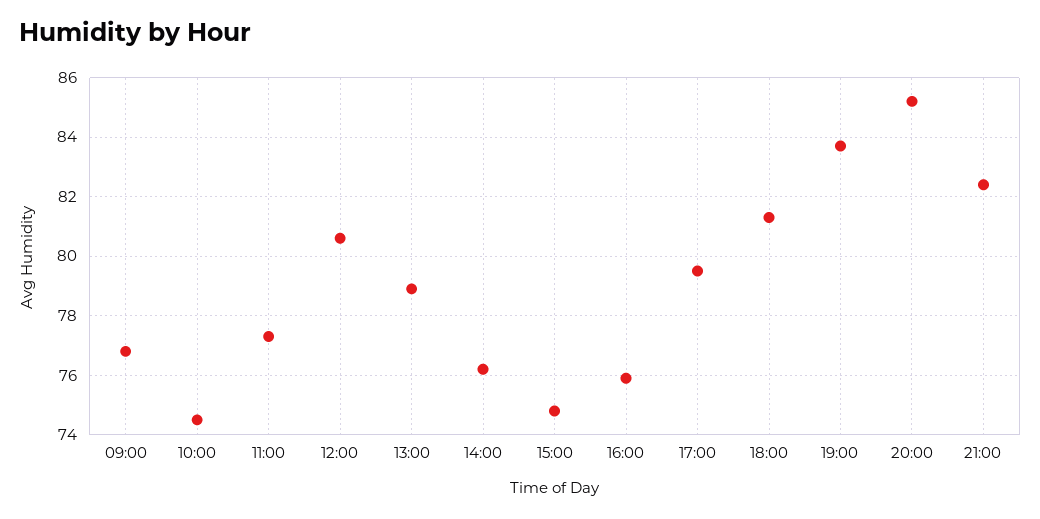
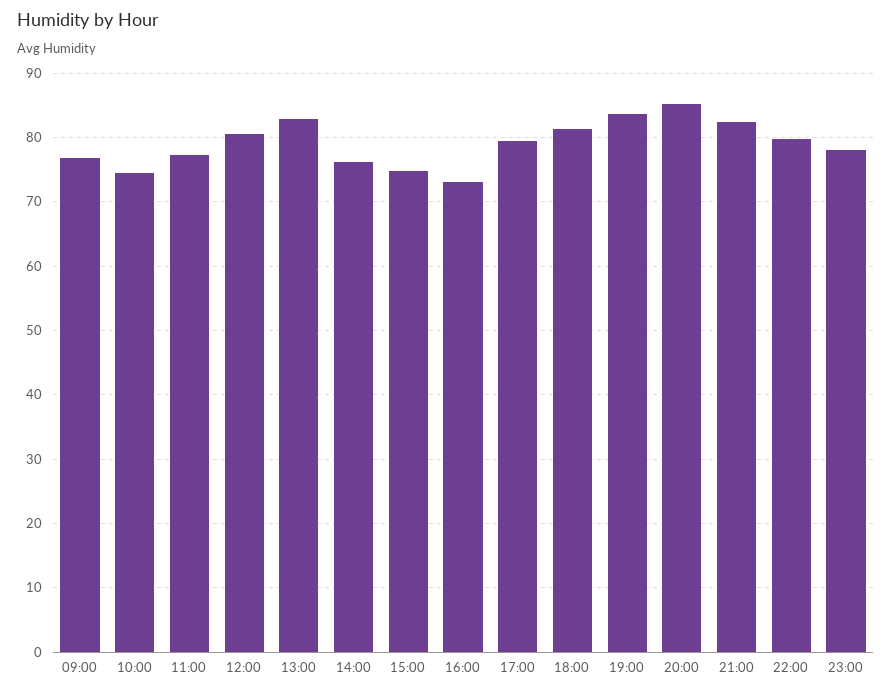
13:00: 79 -> 83
16:00: 76 -> 73
22:00: none -> 80
23:00: none -> 78

